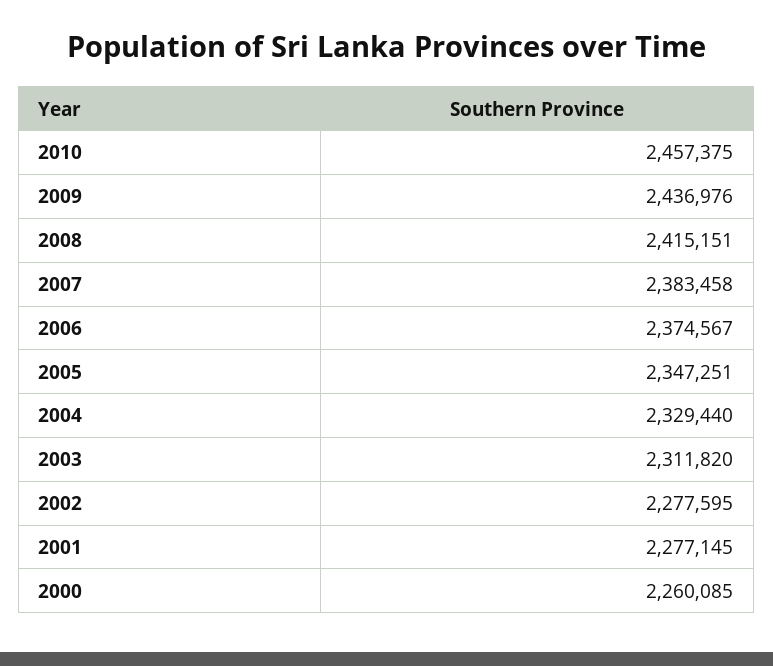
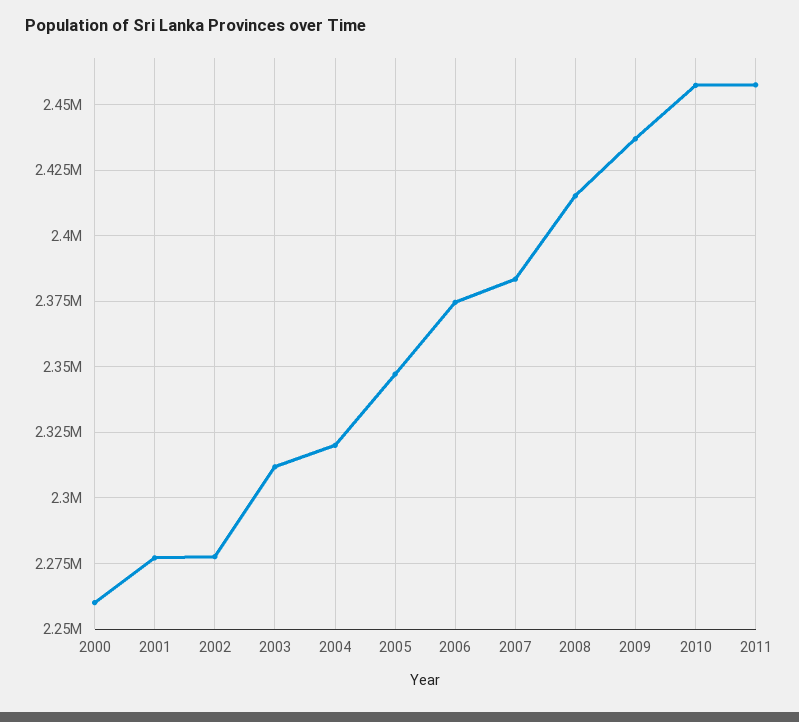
2004: 2329440 -> 2320000
2011: none -> 2457500

